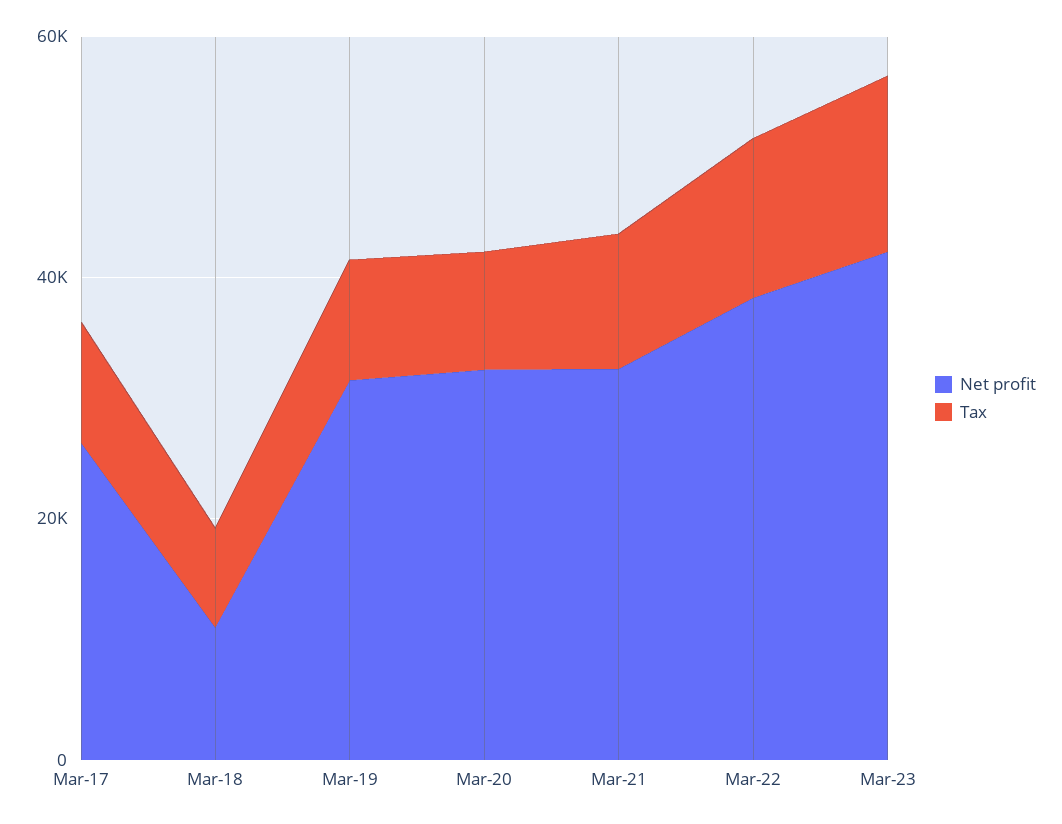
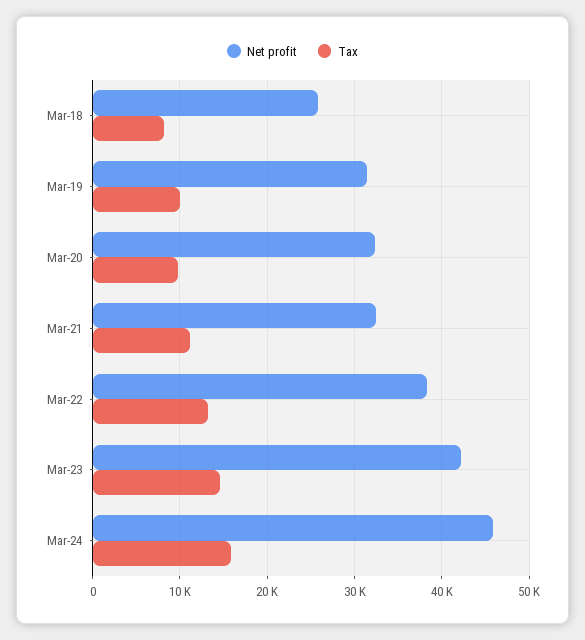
Net profit, Mar-17: 25000 -> none
Tax, Mar-17: 10000 -> none
Net profit, Mar-18: 10000 -> 26000
Net profit, Mar-24: none -> 46000
Tax, Mar-24: none -> 16000

